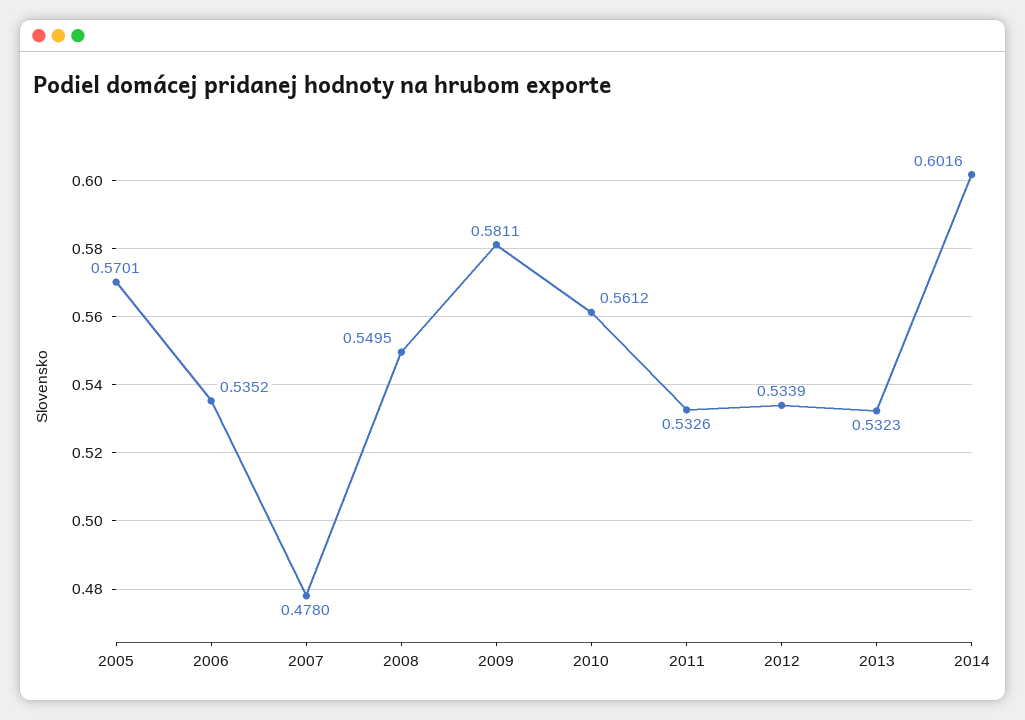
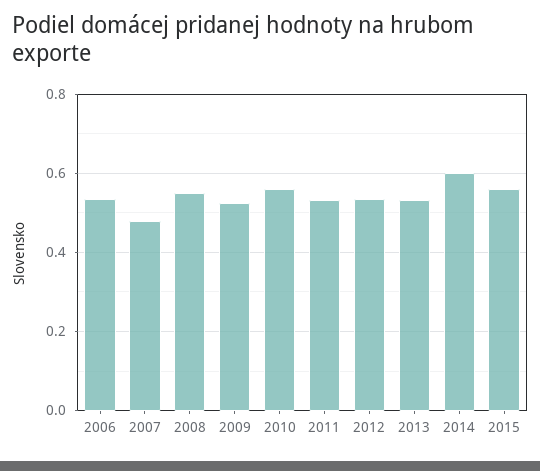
2005: 0.5701 -> none
2009: 0.5811 -> 0.52
2015: none -> 0.56

